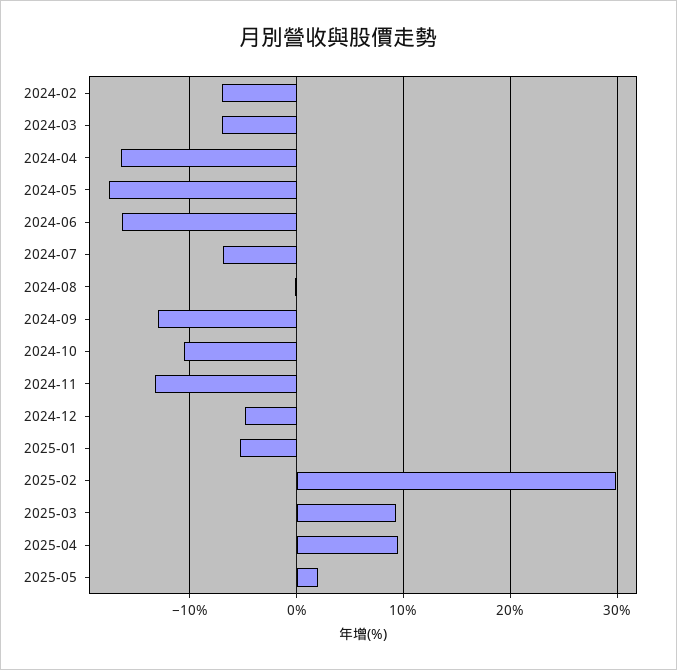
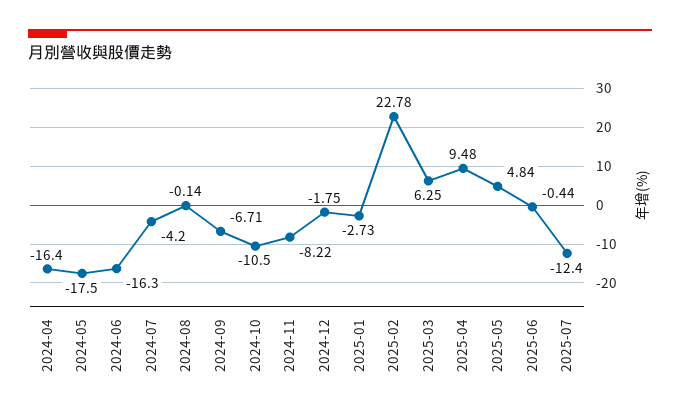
2024-02: -7 -> none
2024-03: -7 -> none
2024-07: -7 -> -4.2
2024-09: -13 -> -6.71
2024-11: -13 -> -8.22
2024-12: -5 -> -1.75
2025-01: -5 -> -2.73
2025-02: 30 -> 22.78
2025-03: 9 -> 6.25
2025-05: 2 -> 4.84
2025-06: none -> -0.44
2025-07: none -> -12.4

